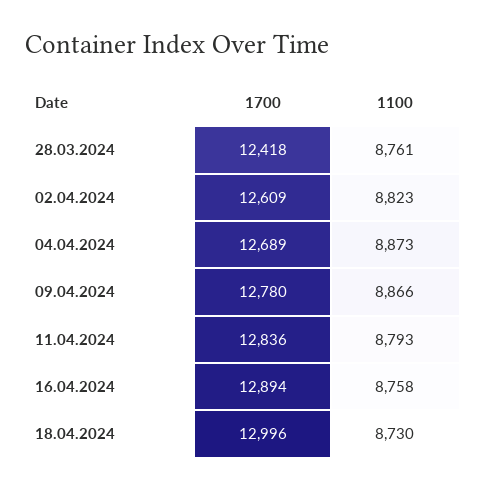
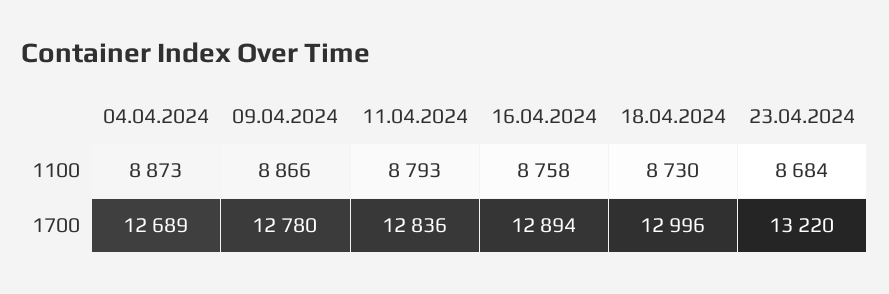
1700, 28.03.2024: 12418 -> none
1100, 28.03.2024: 8761 -> none
1700, 02.04.2024: 12609 -> none
1100, 02.04.2024: 8823 -> none
1100, 23.04.2024: none -> 8684
1700, 23.04.2024: none -> 13220

